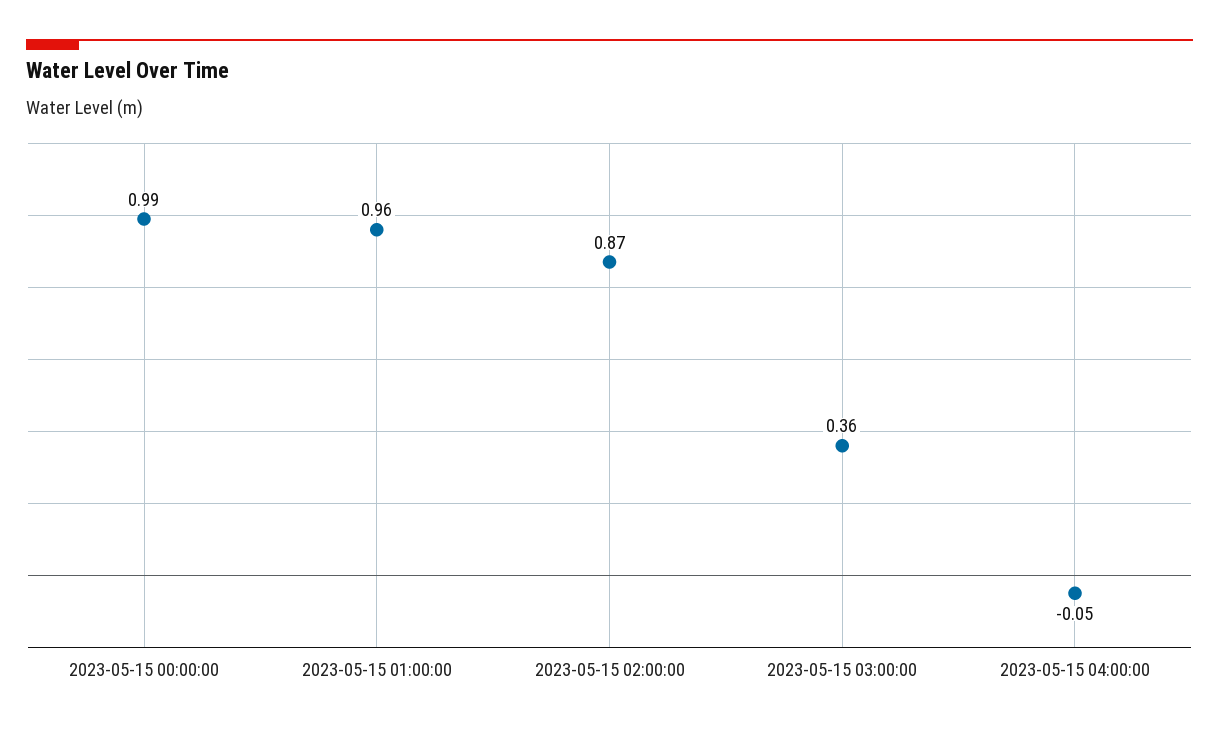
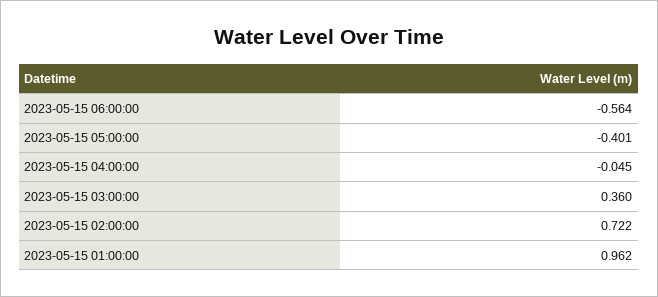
2023-05-15 00:00:00: 0.99 -> none
2023-05-15 02:00:00: 0.87 -> 0.722
2023-05-15 06:00:00: none -> -0.564
2023-05-15 05:00:00: none -> -0.401

